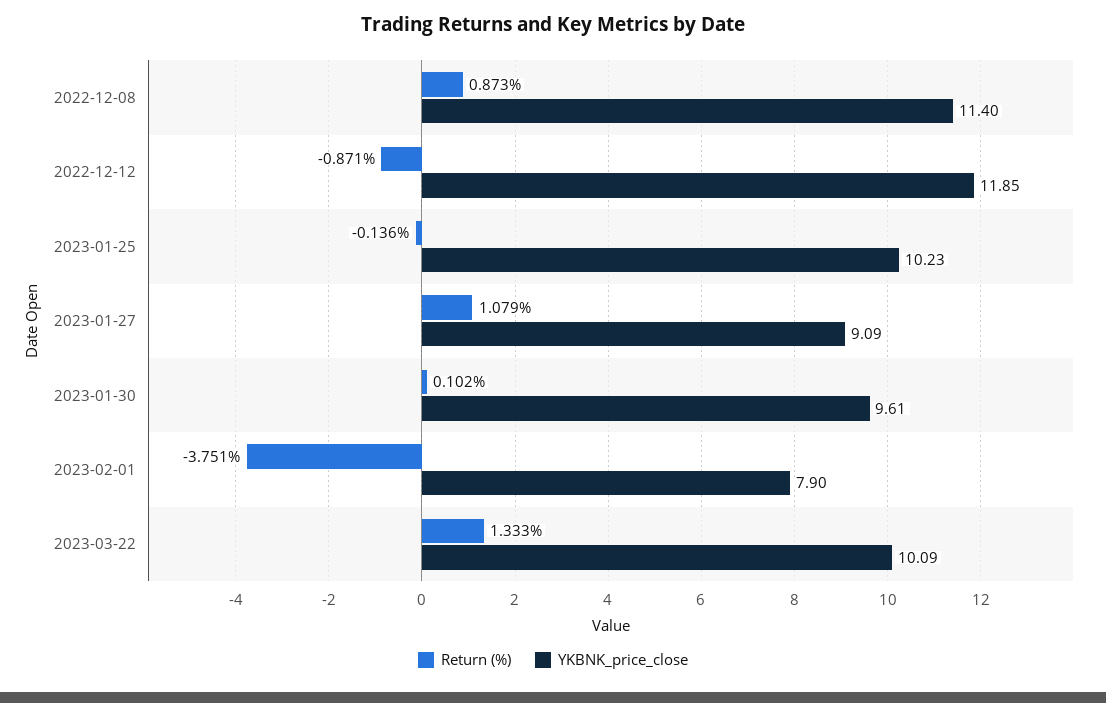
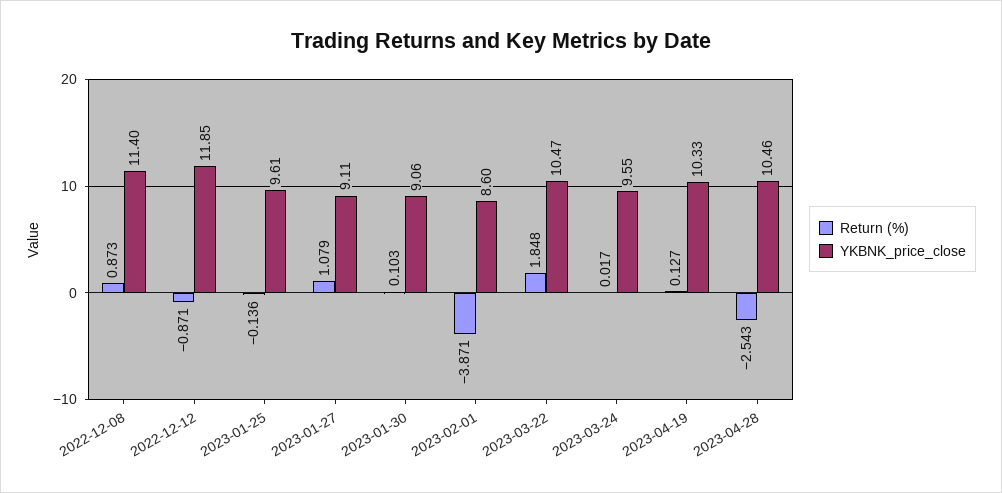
YKBNK_price_close, 2023-01-25: 10.23 -> 9.61
YKBNK_price_close, 2023-01-27: 9.09 -> 9.11
Return (%), 2023-01-30: 0.102 -> 0.103
YKBNK_price_close, 2023-01-30: 9.61 -> 9.06
Return (%), 2023-02-01: -3.751 -> -3.871
YKBNK_price_close, 2023-02-01: 7.9 -> 8.6
Return (%), 2023-03-22: 1.333 -> 1.848
YKBNK_price_close, 2023-03-22: 10.09 -> 10.47
Return (%), 2023-03-24: none -> 0.017
YKBNK_price_close, 2023-03-24: none -> 9.55
Return (%), 2023-04-19: none -> 0.127
YKBNK_price_close, 2023-04-19: none -> 10.33
Return (%), 2023-04-28: none -> -2.543
YKBNK_price_close, 2023-04-28: none -> 10.46

